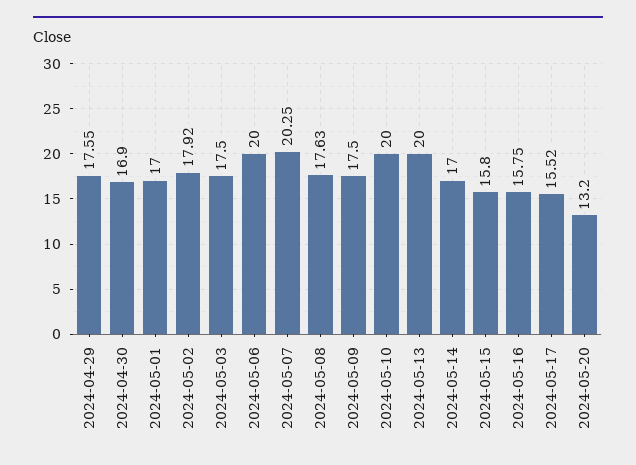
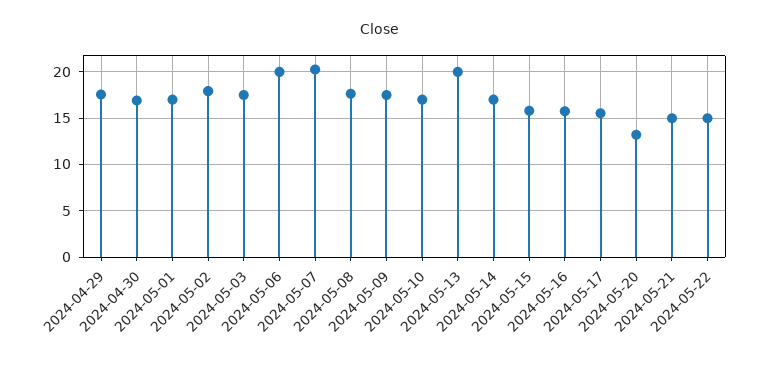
2024-05-10: 20 -> 17
2024-05-21: none -> 15
2024-05-22: none -> 15

